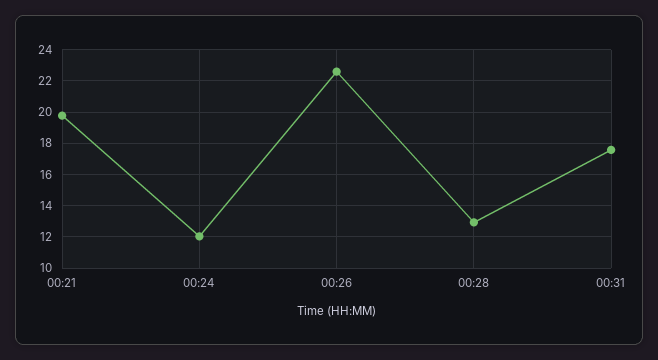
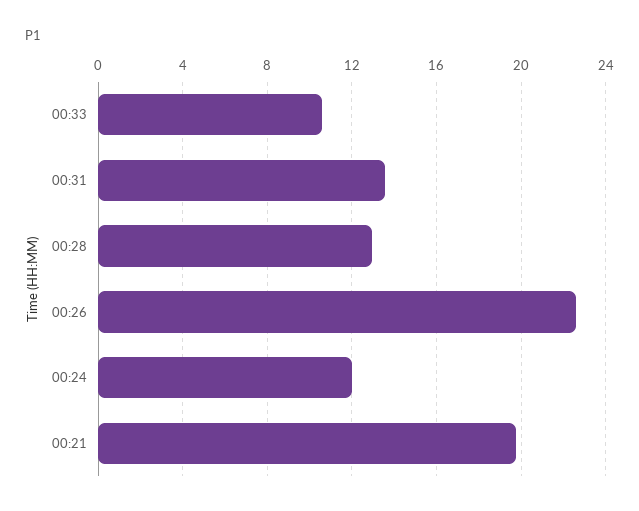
00:31: 17.5 -> 13.5
00:33: none -> 10.5

